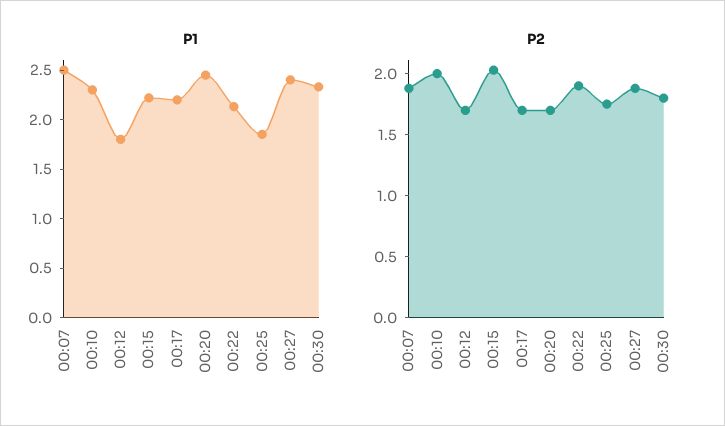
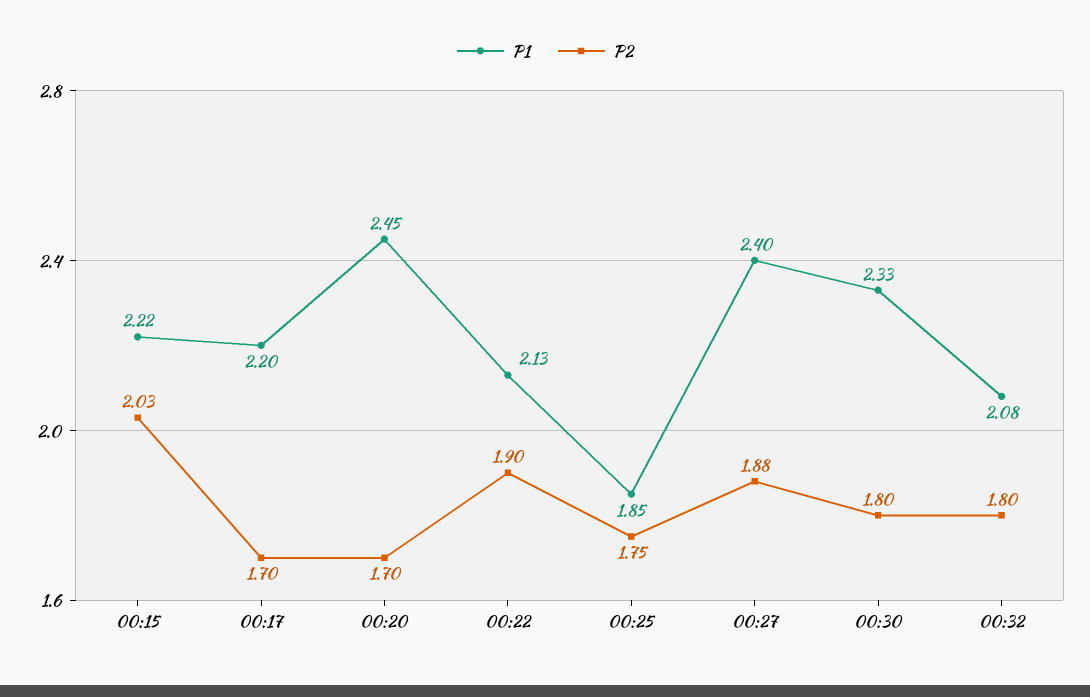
P1, 00:07: 2.5 -> none
P1, 00:10: 2.3 -> none
P1, 00:12: 1.8 -> none
P2, 00:07: 1.9 -> none
P2, 00:10: 2 -> none
P2, 00:12: 1.7 -> none
P1, 00:32: none -> 2.08
P2, 00:32: none -> 1.8

